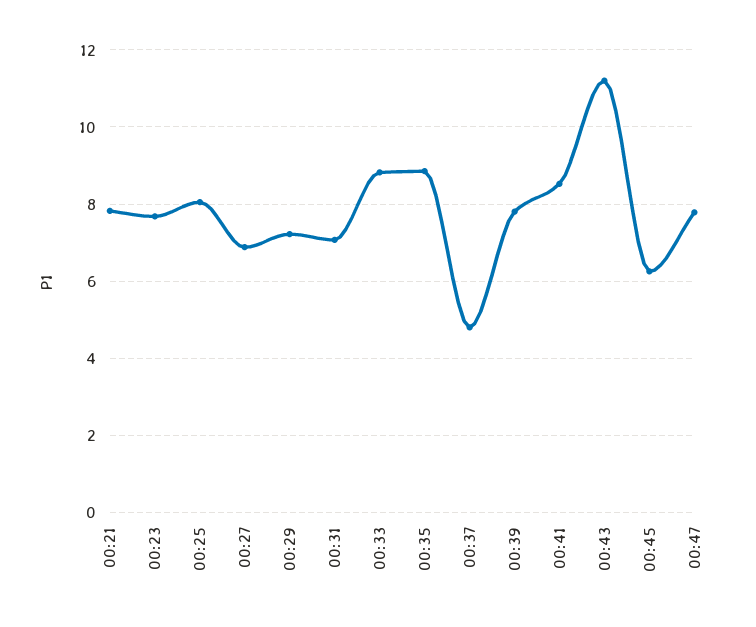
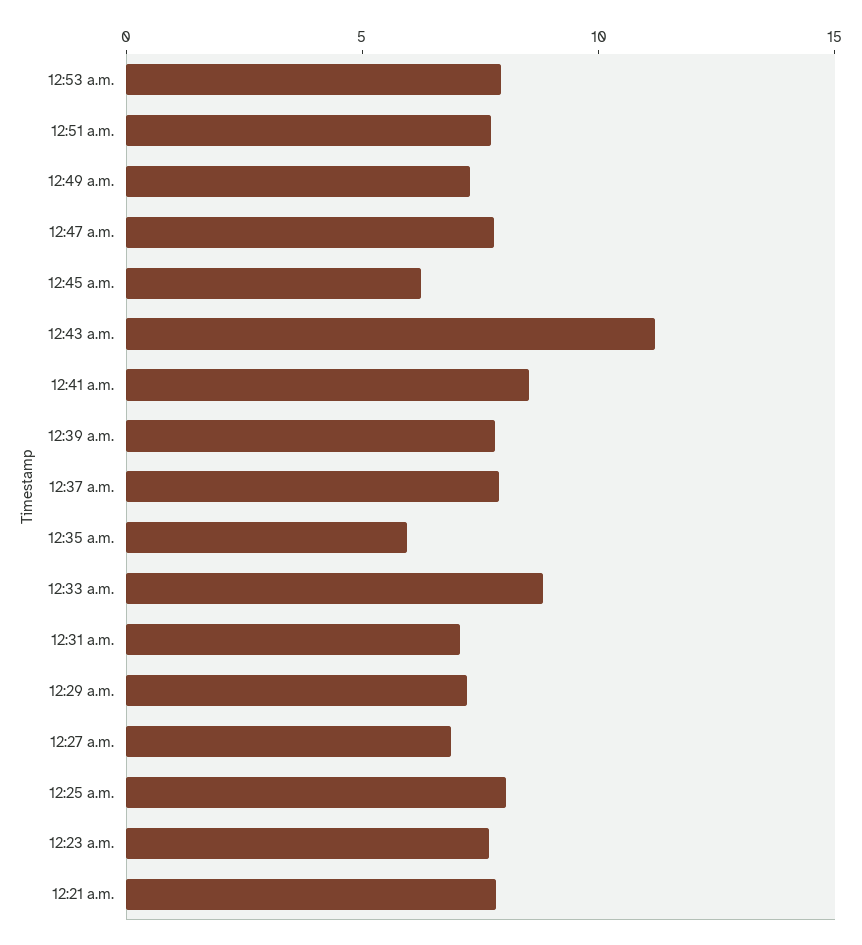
00:35: 8.8 -> 6
00:37: 4.8 -> 8
12:53 a.m.: none -> 8
12:51 a.m.: none -> 8
12:49 a.m.: none -> 7

